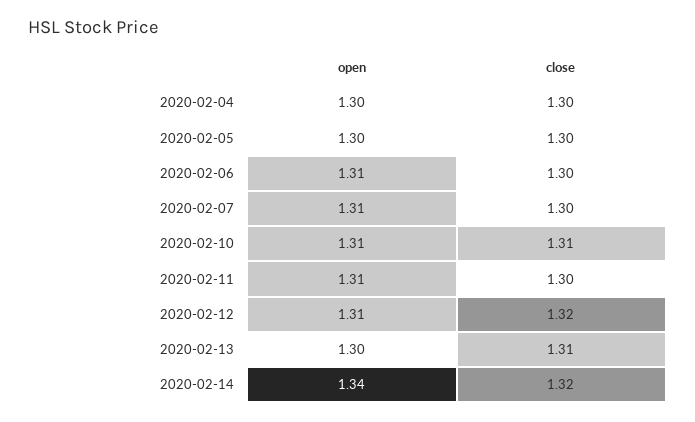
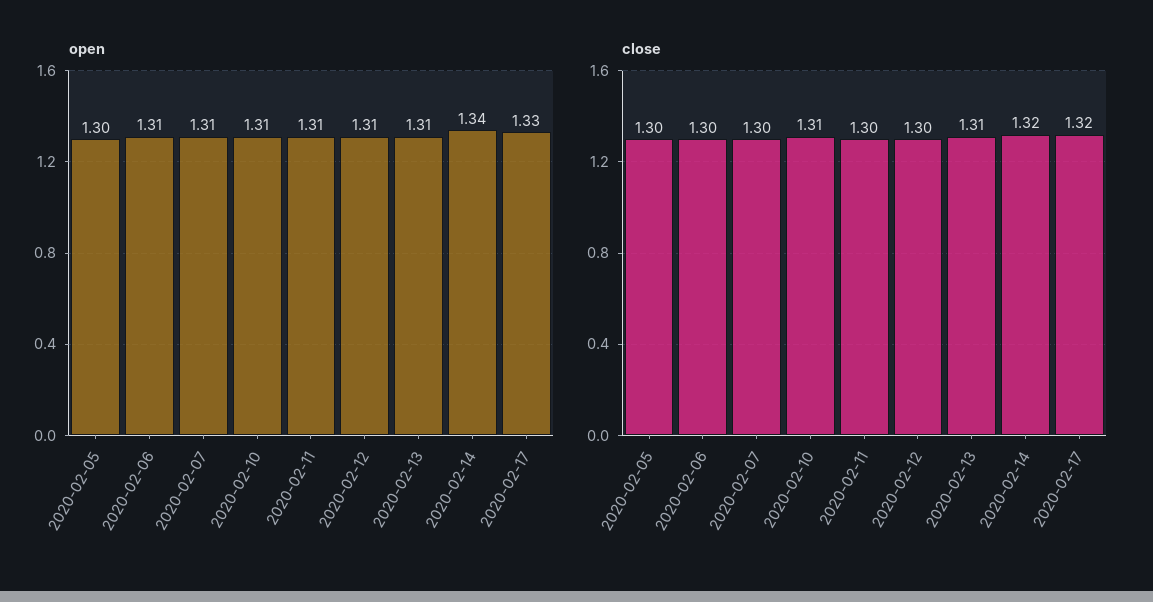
open, 2020-02-04: 1.3 -> none
close, 2020-02-04: 1.3 -> none
close, 2020-02-12: 1.32 -> 1.3
open, 2020-02-13: 1.3 -> 1.31
open, 2020-02-17: none -> 1.33
close, 2020-02-17: none -> 1.32

